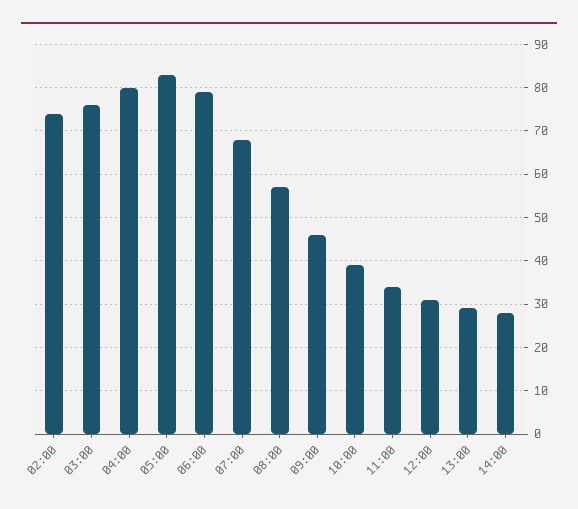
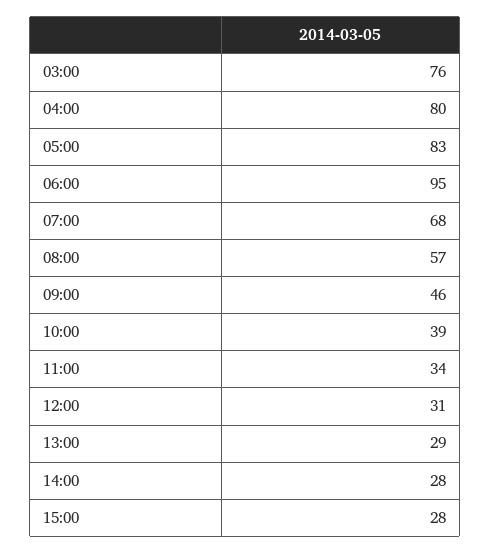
02:00: 75 -> none
06:00: 80 -> 95
15:00: none -> 28

